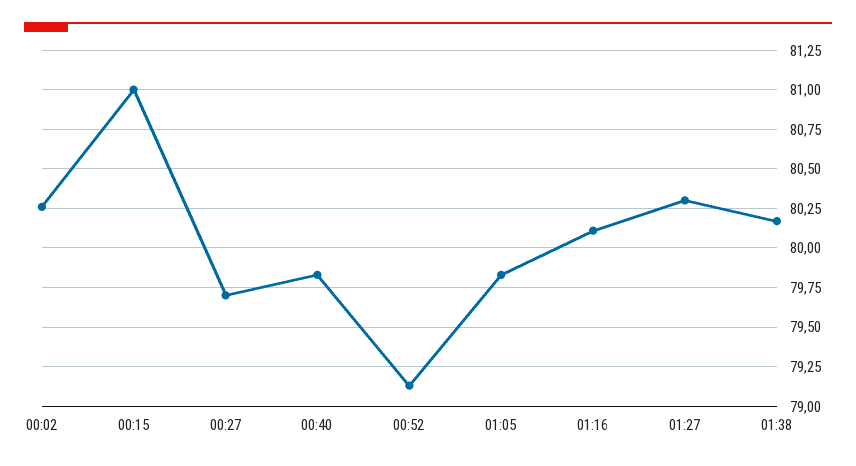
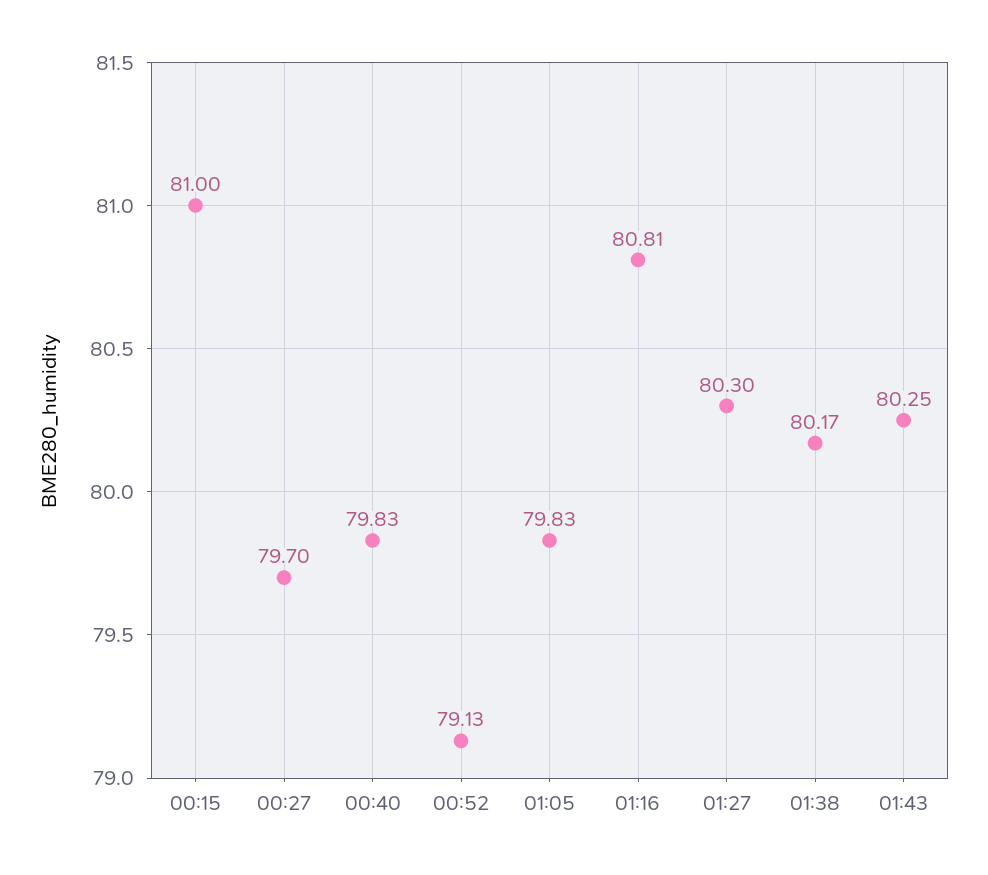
00:02: 80.25 -> none
01:16: 80.1 -> 80.81
01:43: none -> 80.25

